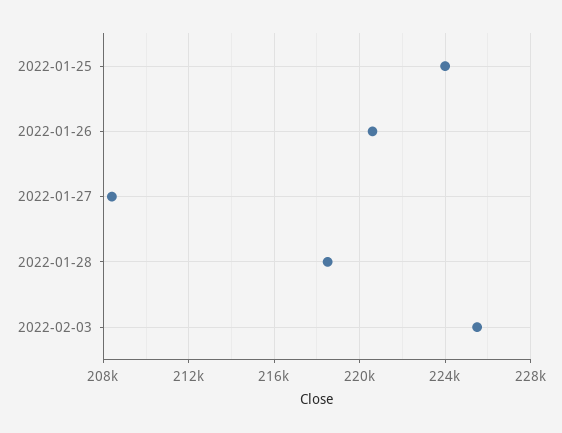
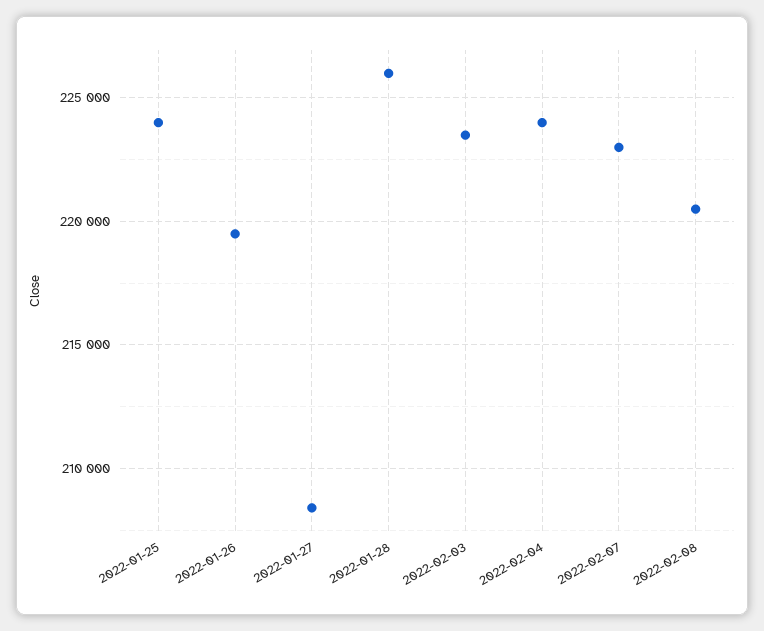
2022-01-26: 220500 -> 219500
2022-01-28: 218500 -> 226000
2022-02-03: 225500 -> 223500
2022-02-04: none -> 224000
2022-02-07: none -> 223000
2022-02-08: none -> 220500

